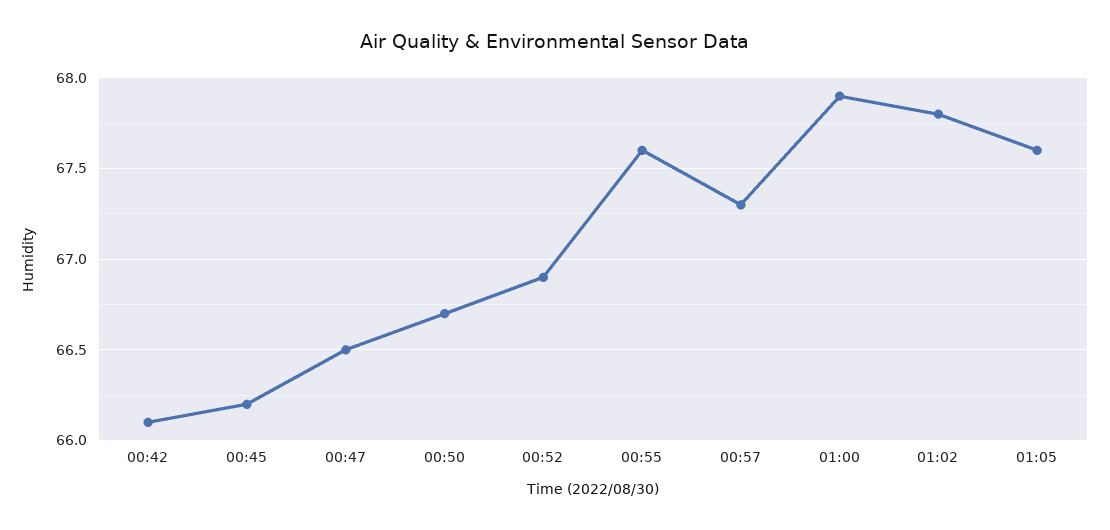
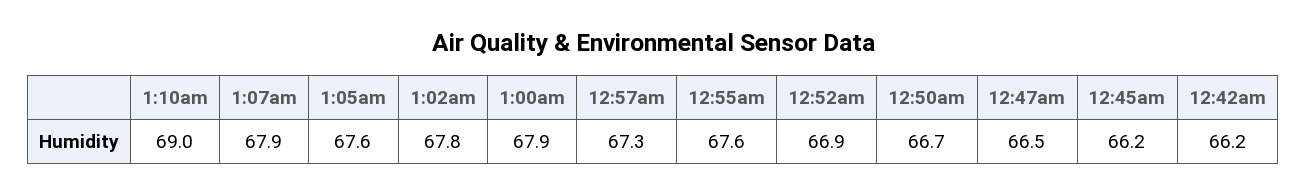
00:42: 66.1 -> 66.2
1:10am: none -> 69
1:07am: none -> 67.9

